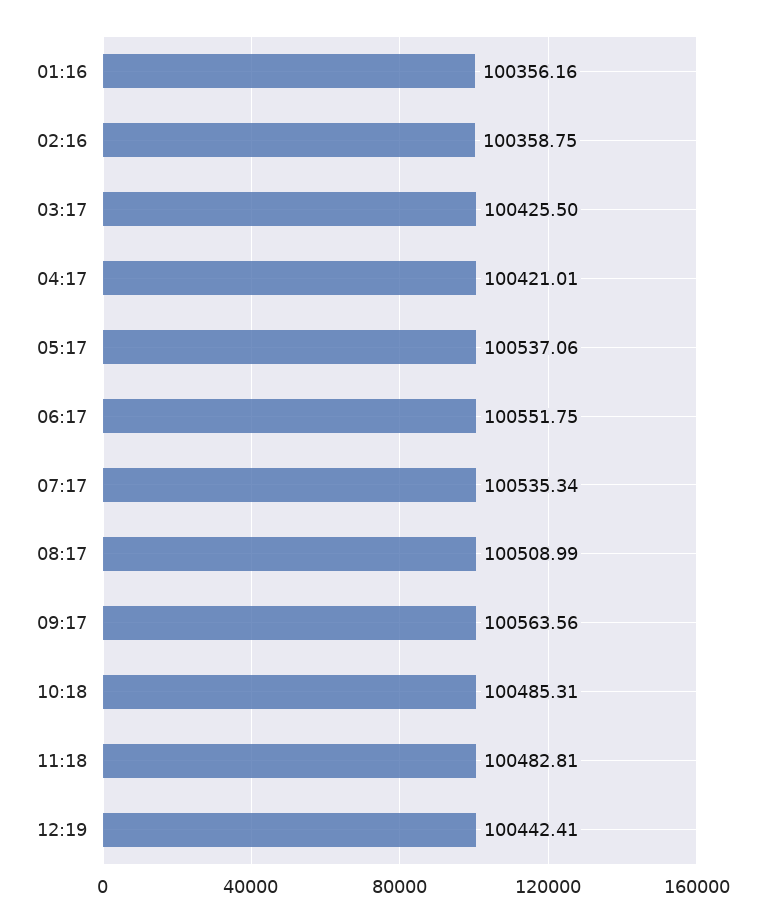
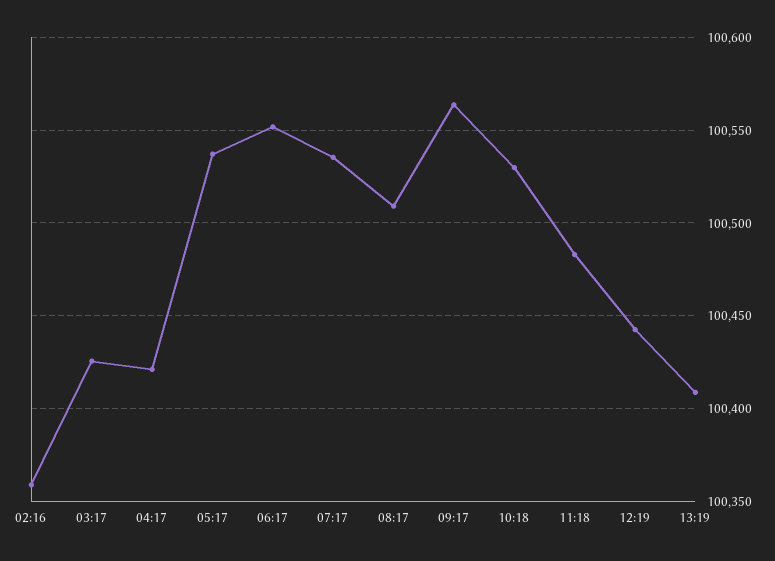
01:16: 100356.16 -> none
10:18: 100485.31 -> 100530
13:19: none -> 100410

